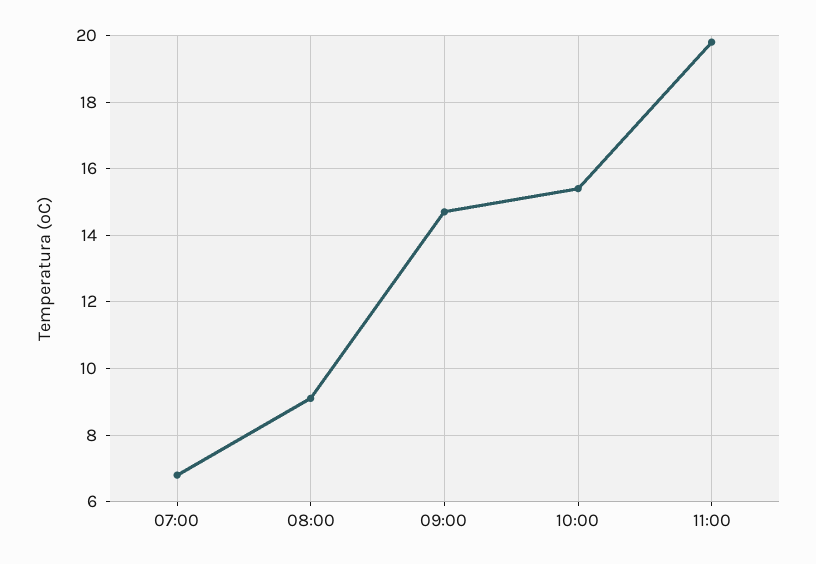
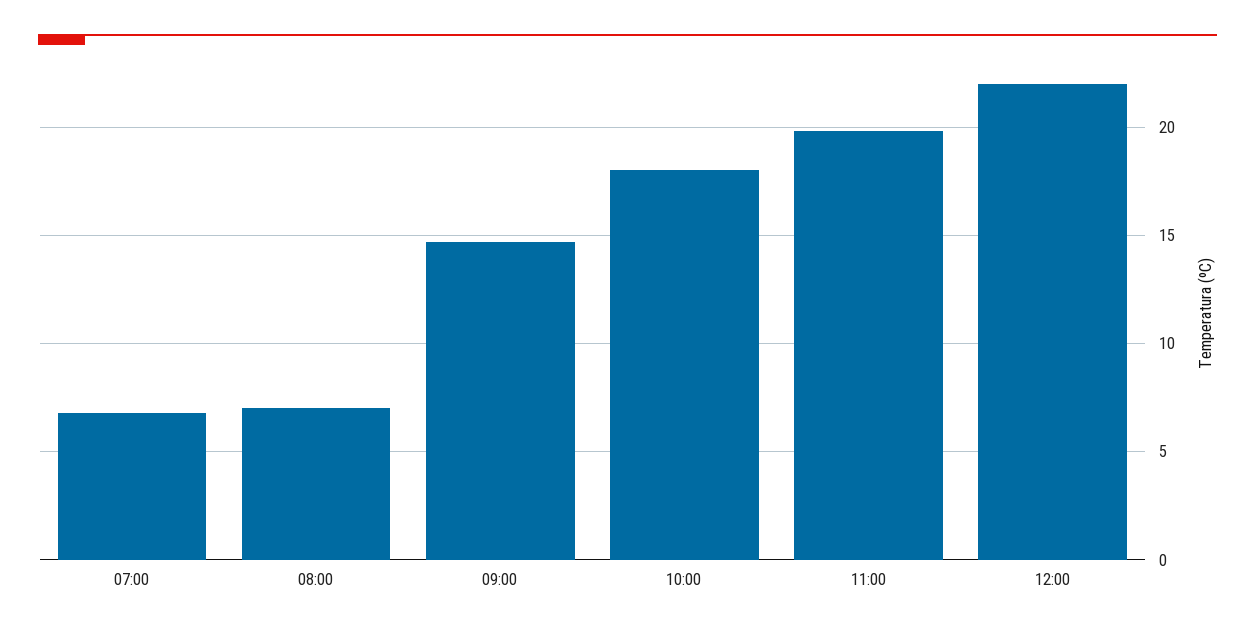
08:00: 9 -> 7
10:00: 15.5 -> 18
12:00: none -> 22

